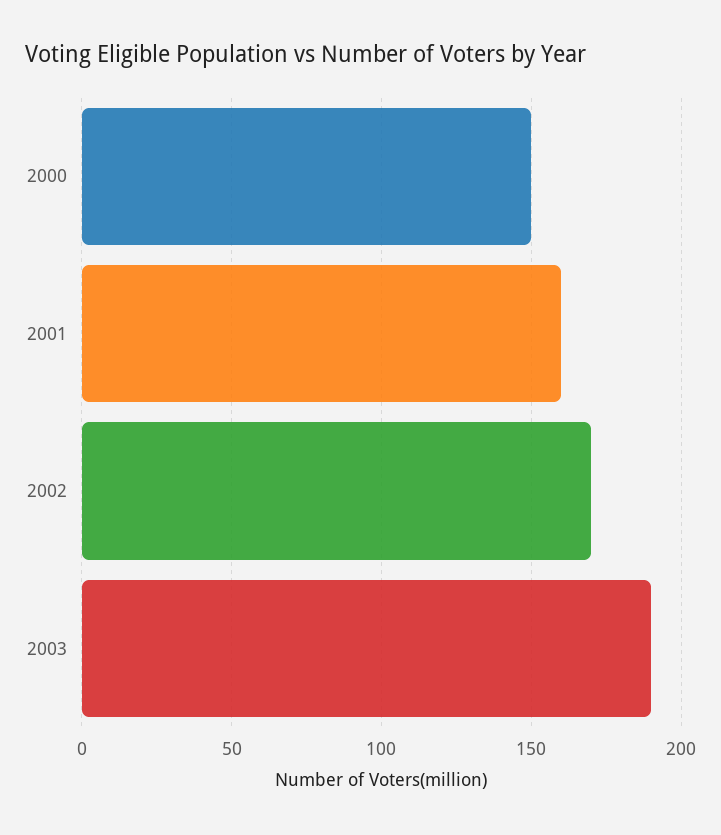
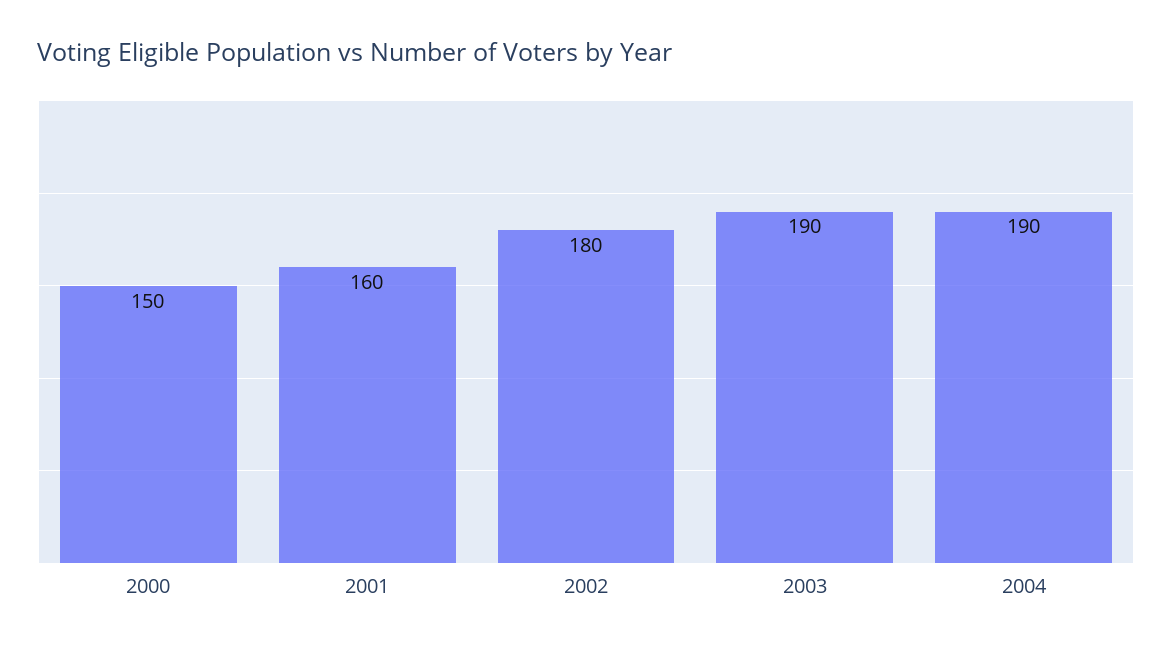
2002: 170 -> 180
2004: none -> 190

